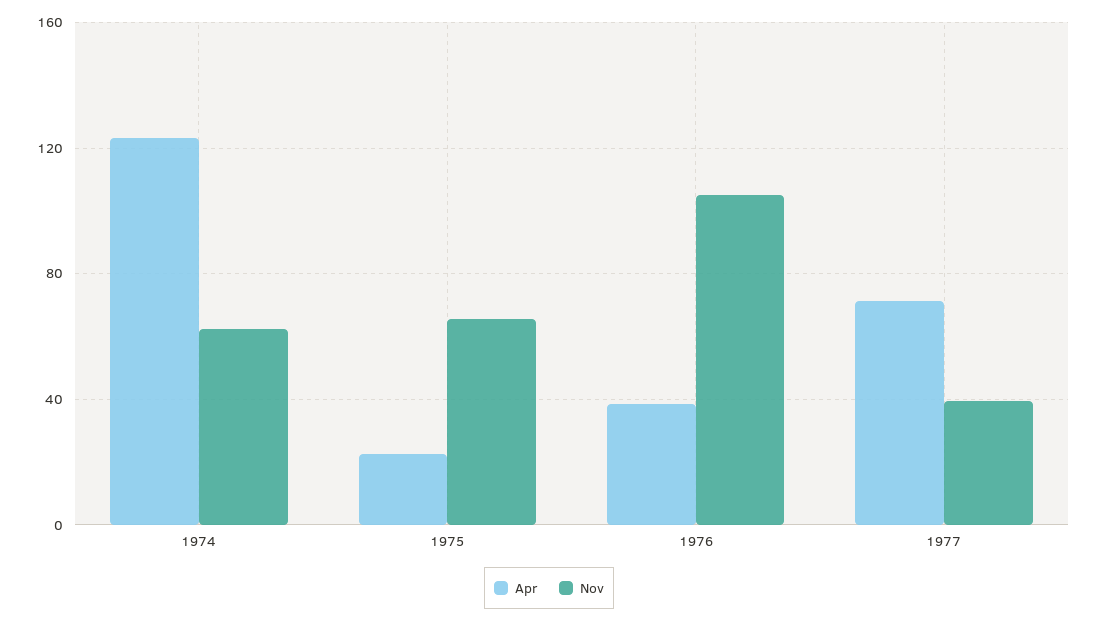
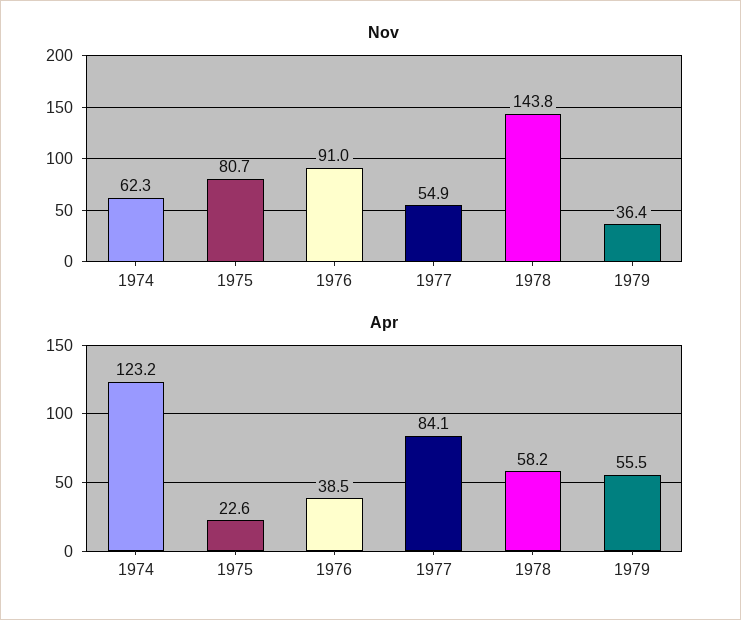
Nov, 1975: 65 -> 80.7
Nov, 1976: 105 -> 91
Apr, 1977: 70 -> 84.1
Nov, 1977: 40 -> 54.9
Nov, 1978: none -> 143.8
Nov, 1979: none -> 36.4
Apr, 1978: none -> 58.2
Apr, 1979: none -> 55.5

